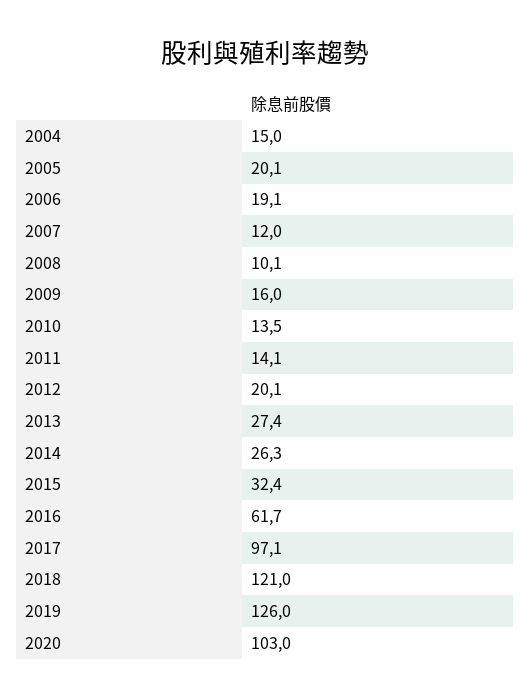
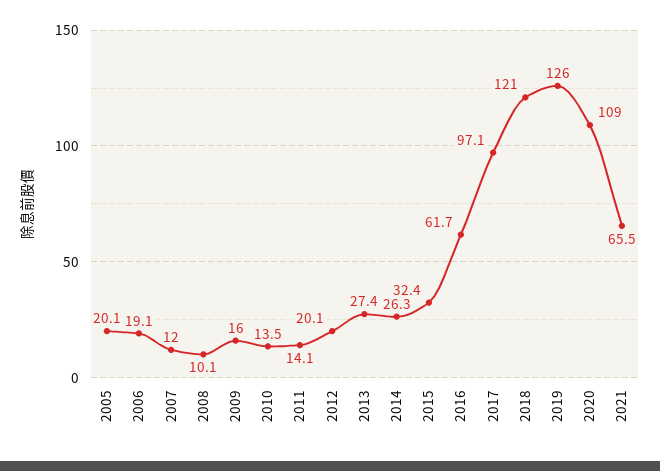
2004: 15 -> none
2020: 103 -> 109
2021: none -> 65.5

